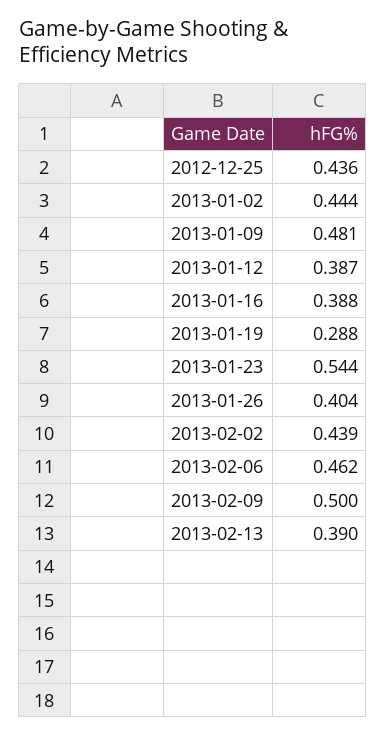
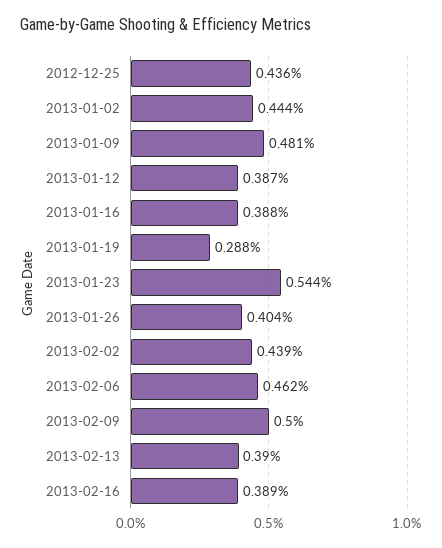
2013-02-16: none -> 0.389

